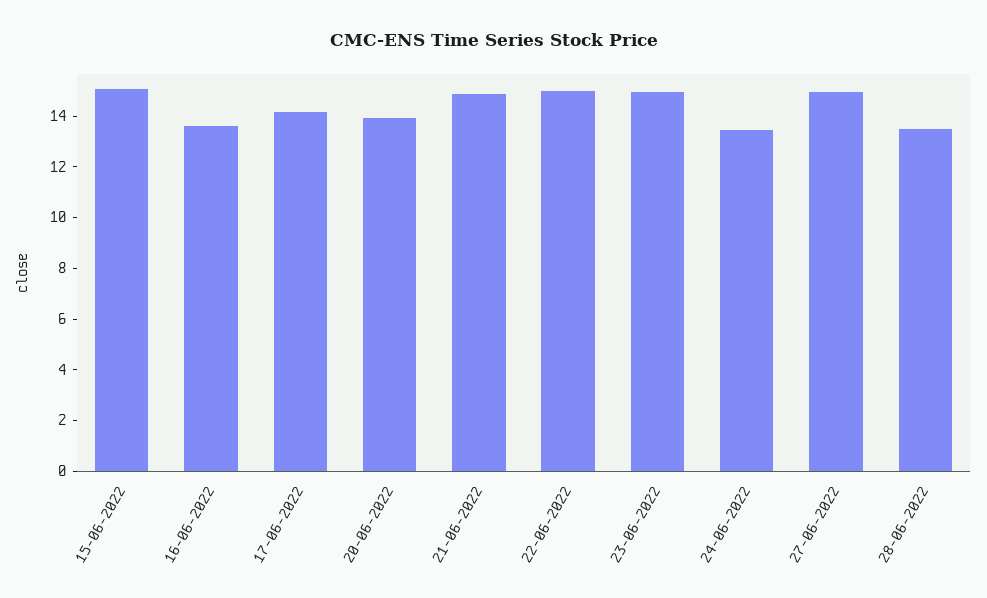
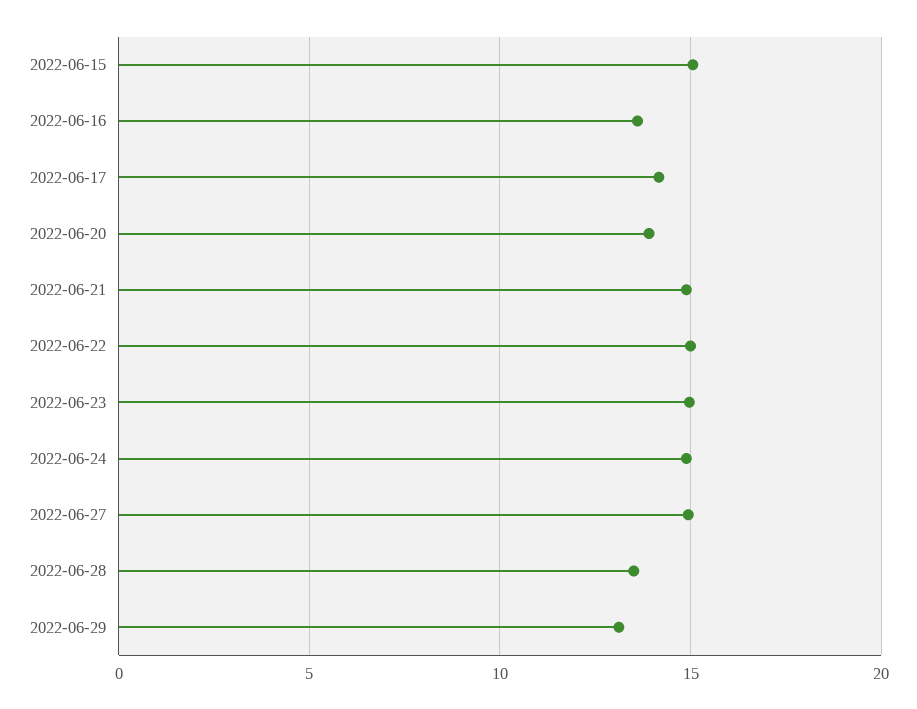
24-06-2022: 13.5 -> 15
2022-06-29: none -> 13

